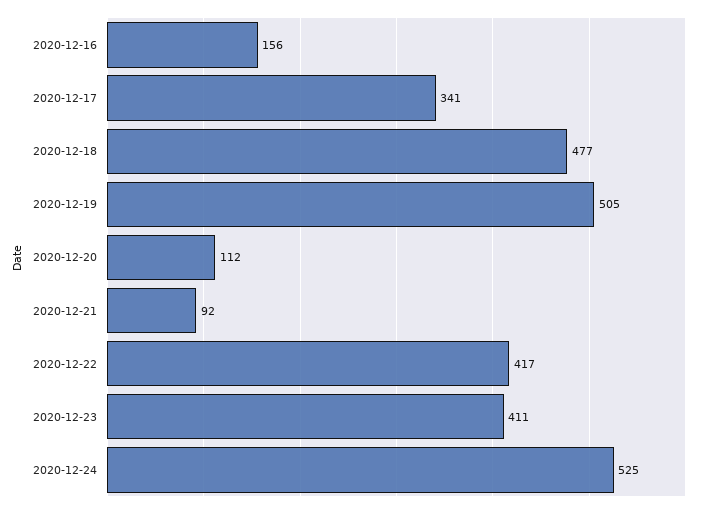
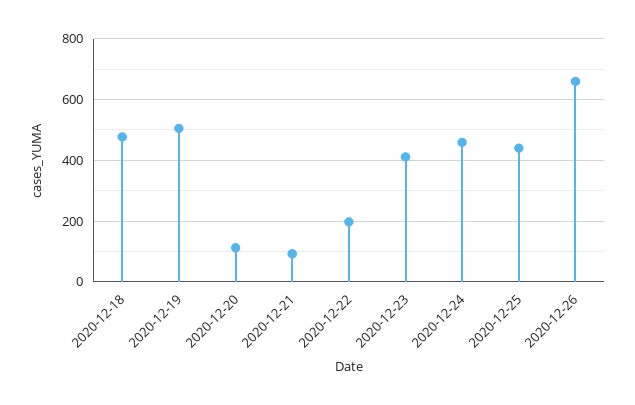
2020-12-16: 156 -> none
2020-12-17: 341 -> none
2020-12-22: 417 -> 200
2020-12-24: 525 -> 460
2020-12-25: none -> 440
2020-12-26: none -> 660

